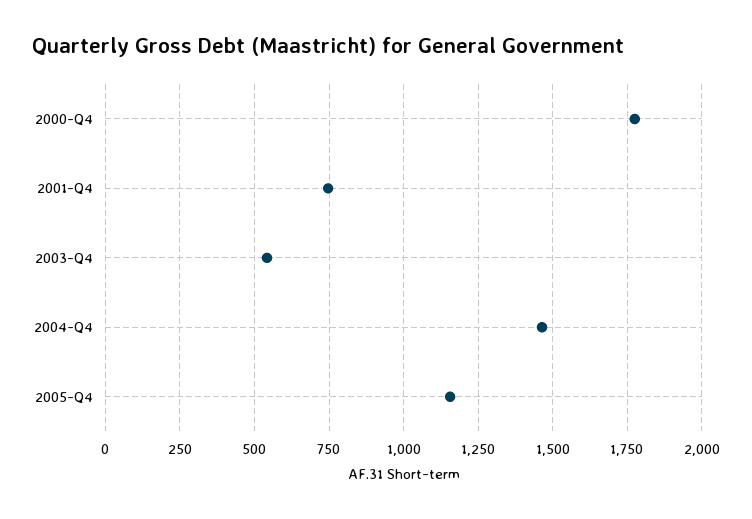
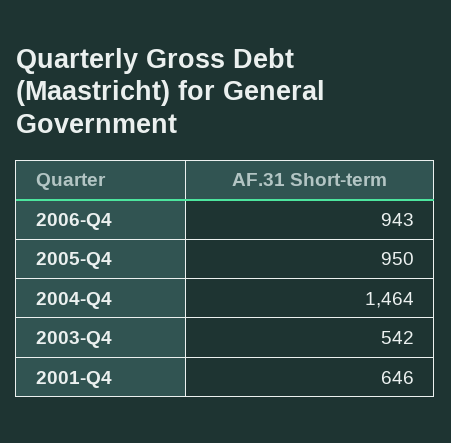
2000-Q4: 1775 -> none
2001-Q4: 750 -> 646
2005-Q4: 1150 -> 950
2006-Q4: none -> 943

